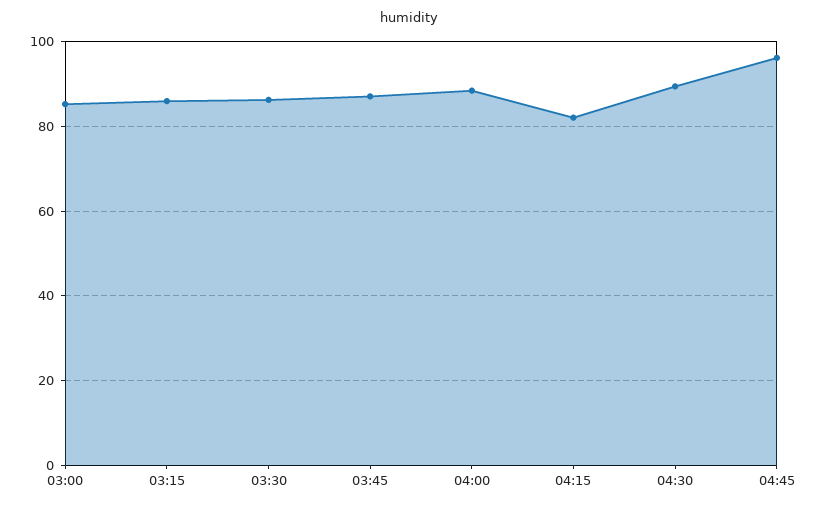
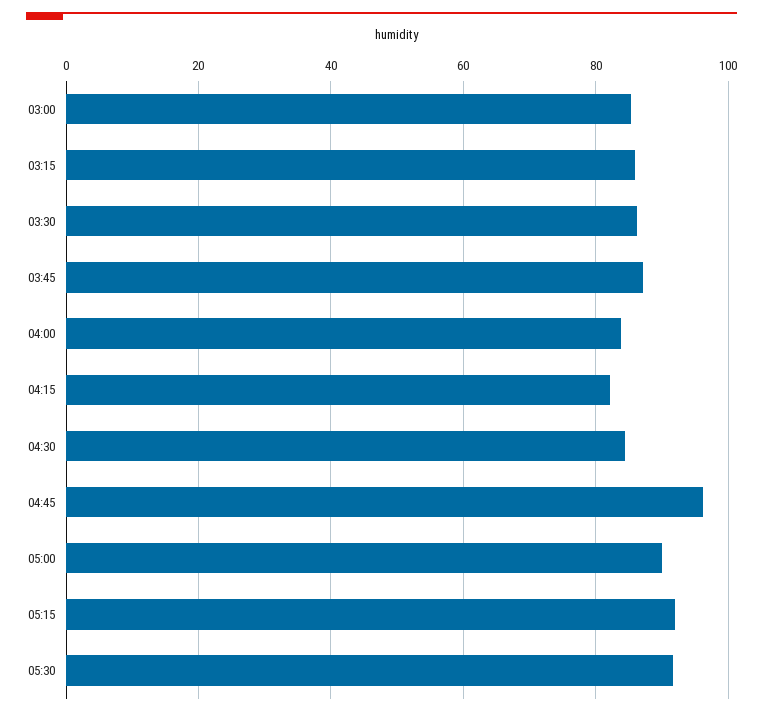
04:00: 88 -> 84
04:30: 90 -> 84
05:00: none -> 90
05:15: none -> 92
05:30: none -> 92

